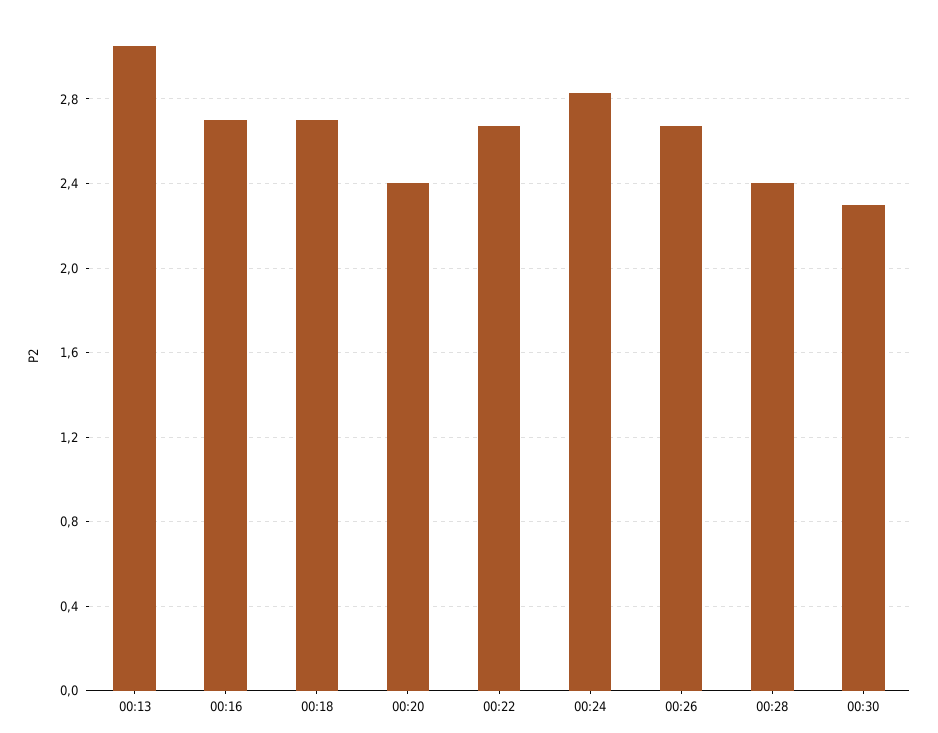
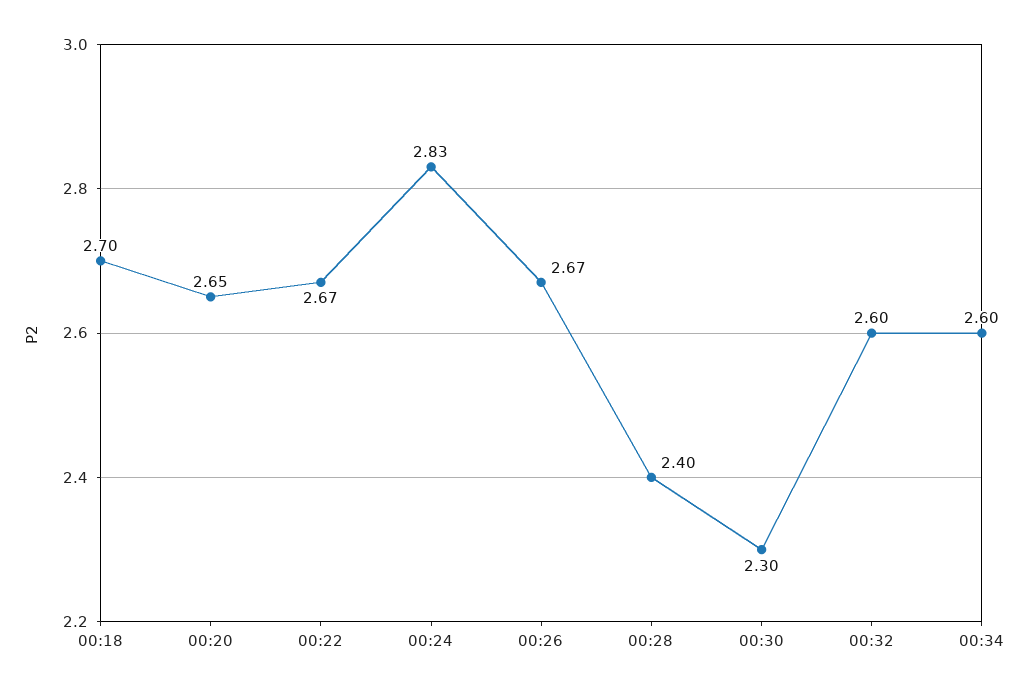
00:13: 3.05 -> none
00:16: 2.7 -> none
00:20: 2.4 -> 2.65
00:32: none -> 2.6
00:34: none -> 2.6

